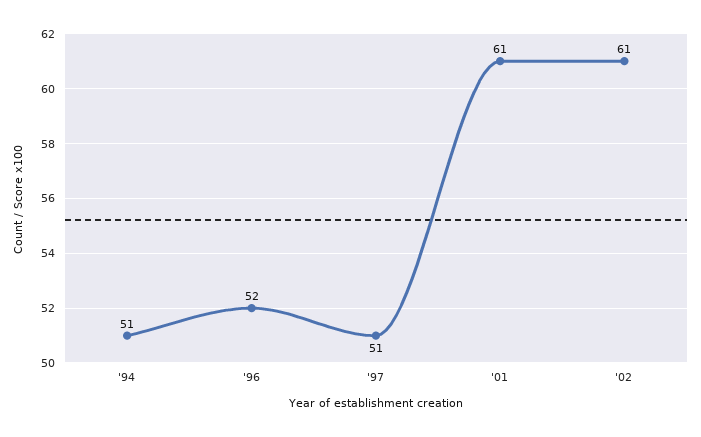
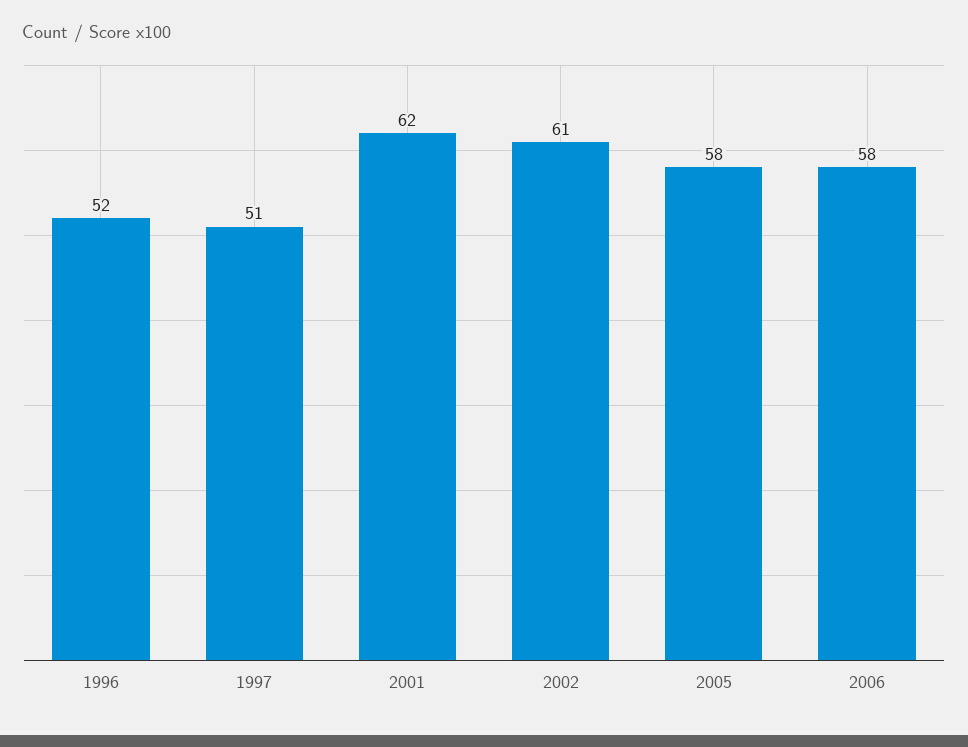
'94: 51 -> none
'01: 61 -> 62
2005: none -> 58
2006: none -> 58

